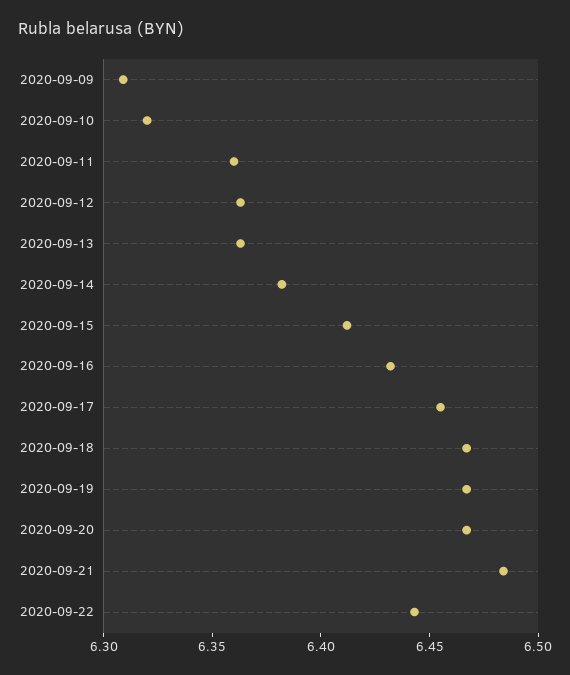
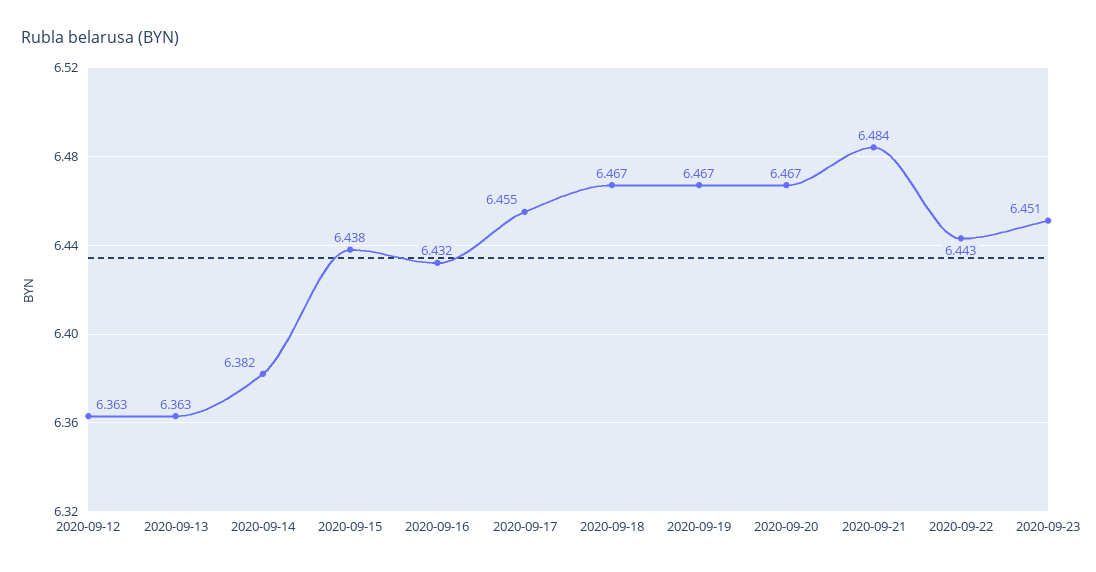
2020-09-09: 6.31 -> none
2020-09-10: 6.32 -> none
2020-09-11: 6.36 -> none
2020-09-15: 6.41 -> 6.438
2020-09-23: none -> 6.451

